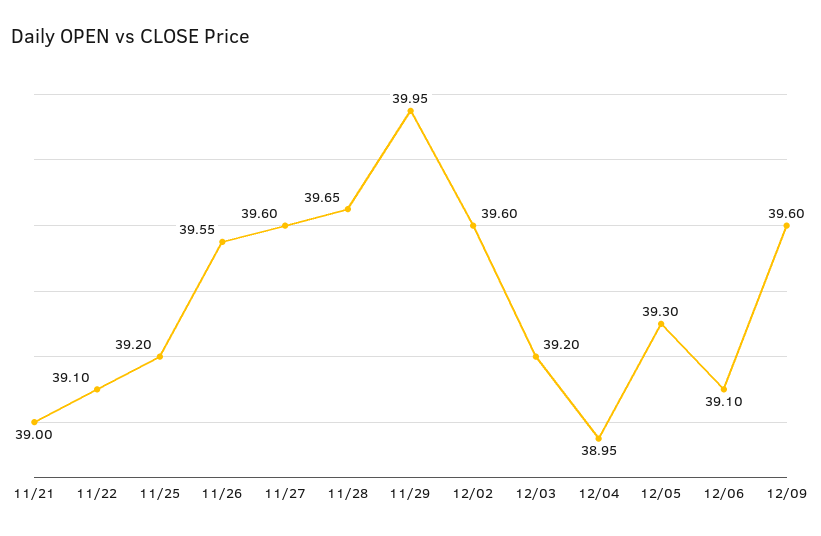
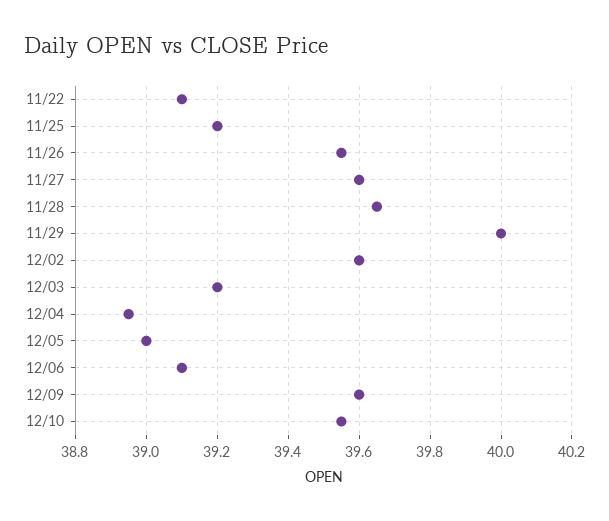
11/21: 39 -> none
11/29: 39.95 -> 40
12/05: 39.3 -> 39
12/10: none -> 39.55

